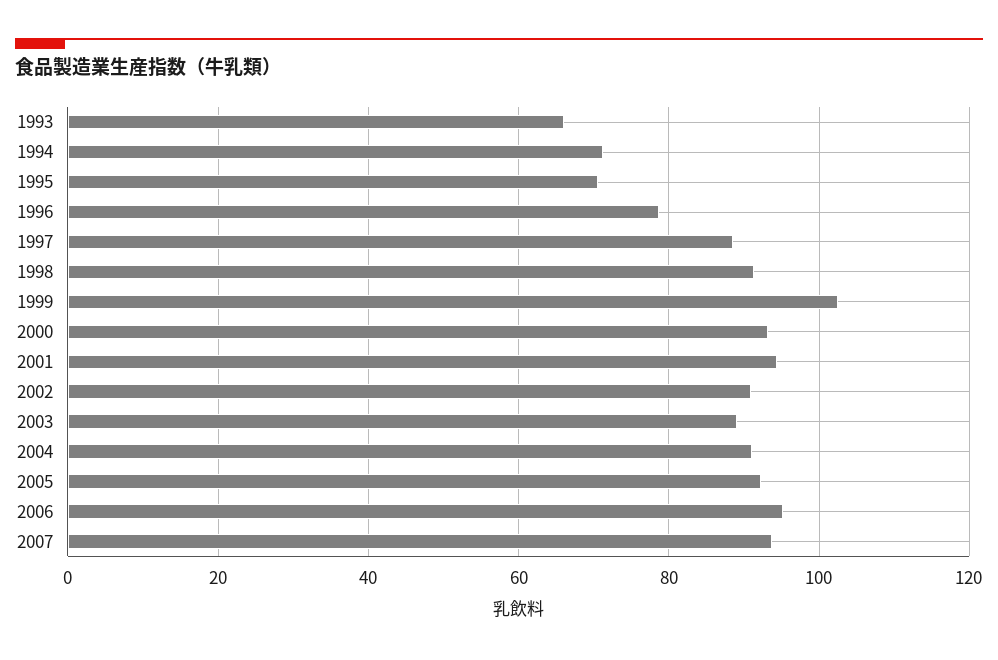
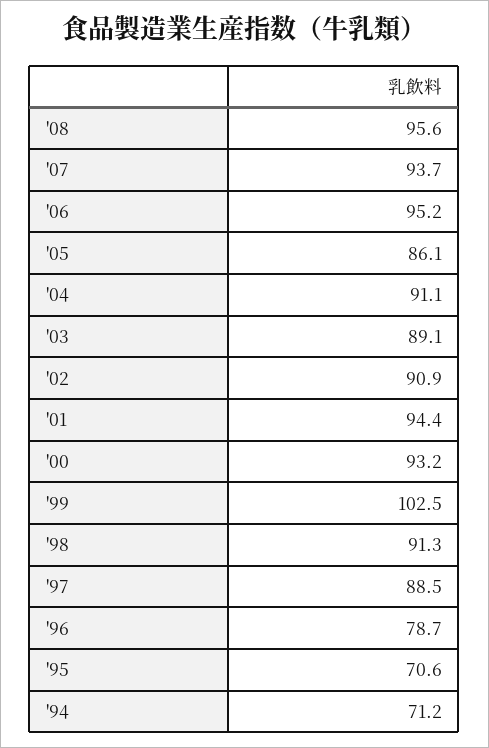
1993: 66 -> none
2005: 92 -> 86.1
'08: none -> 95.6

